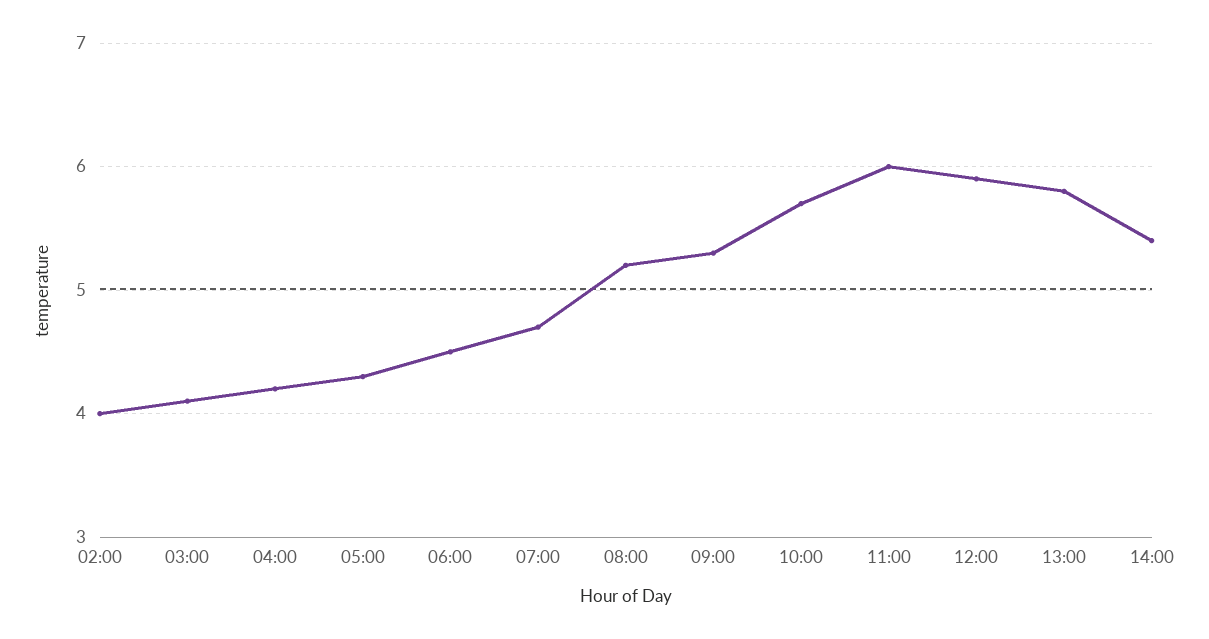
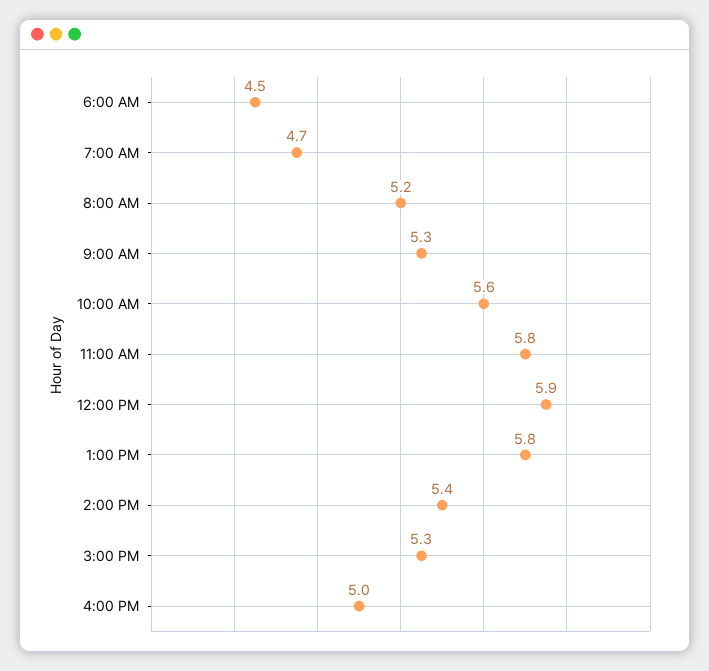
02:00: 4 -> none
03:00: 4.1 -> none
04:00: 4.2 -> none
05:00: 4.3 -> none
10:00: 5.7 -> 5.6
11:00: 6 -> 5.8
3:00 PM: none -> 5.3
4:00 PM: none -> 5

